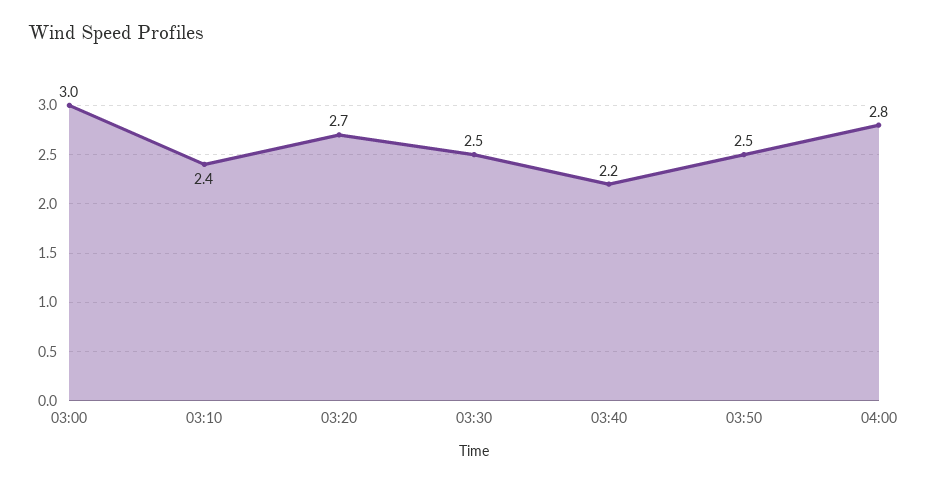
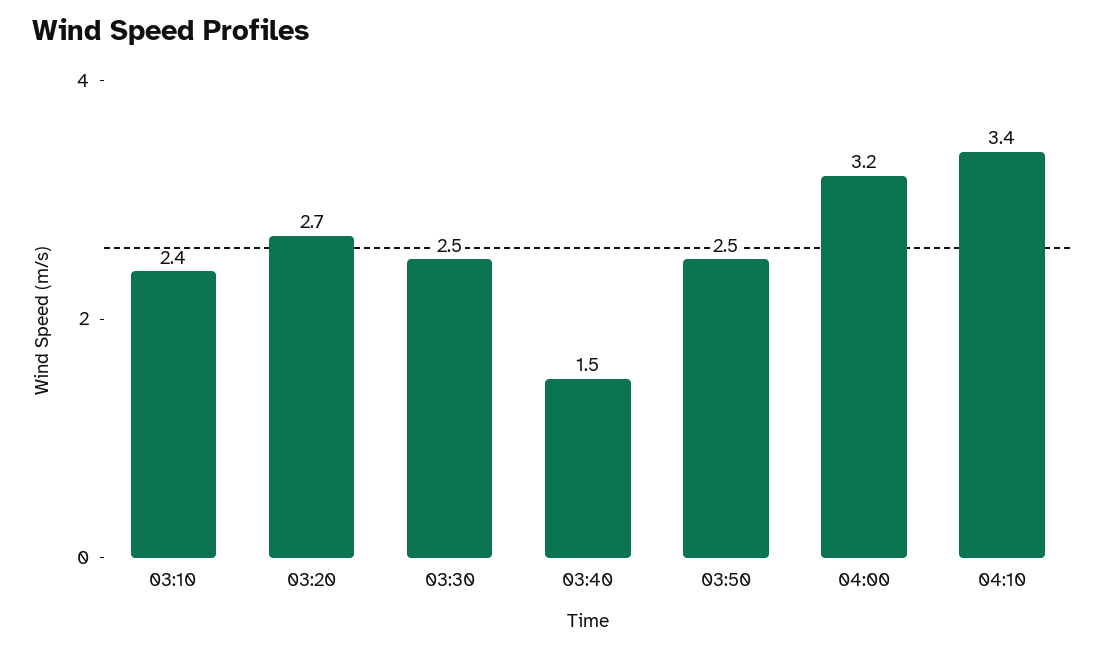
03:00: 3 -> none
03:40: 2.2 -> 1.5
04:00: 2.8 -> 3.2
04:10: none -> 3.4

